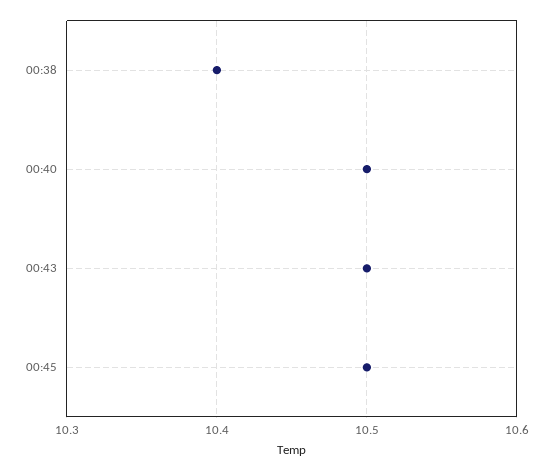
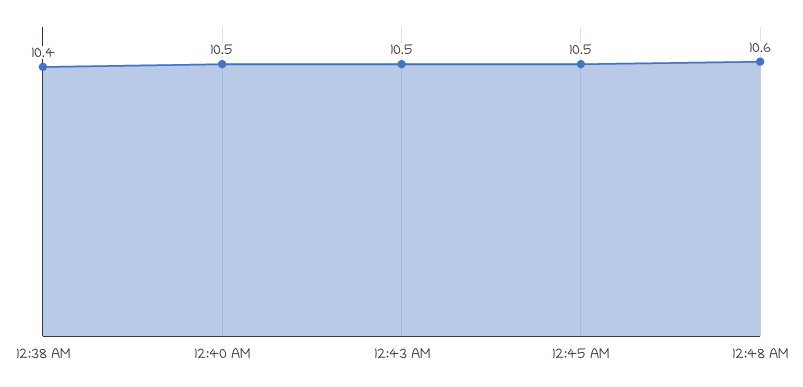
12:48 AM: none -> 10.6

